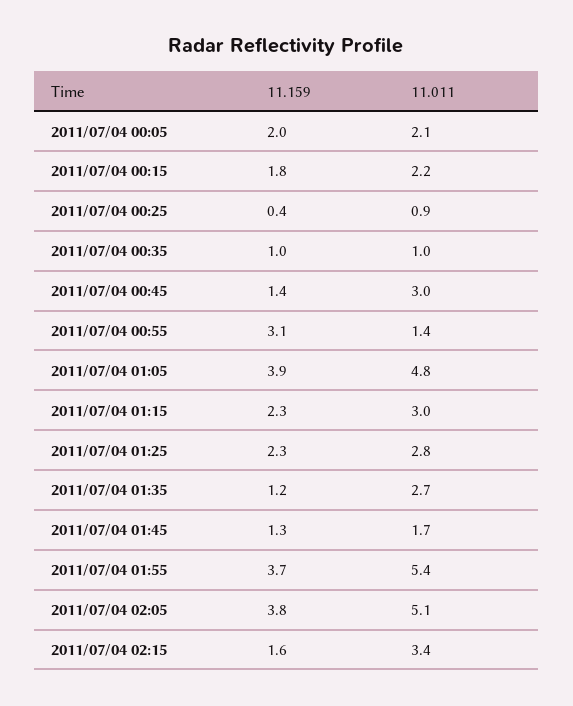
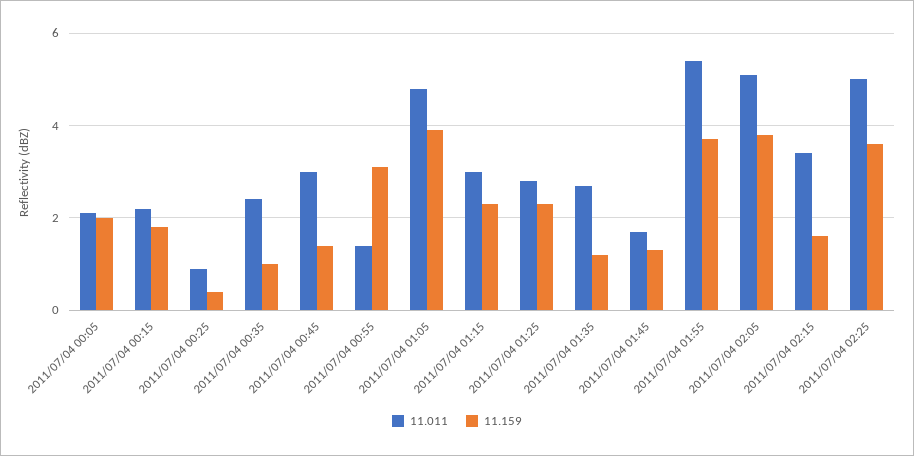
11.011, 2011/07/04 00:35: 1 -> 2.5
11.011, 2011/07/04 02:25: none -> 5
11.159, 2011/07/04 02:25: none -> 3.5

